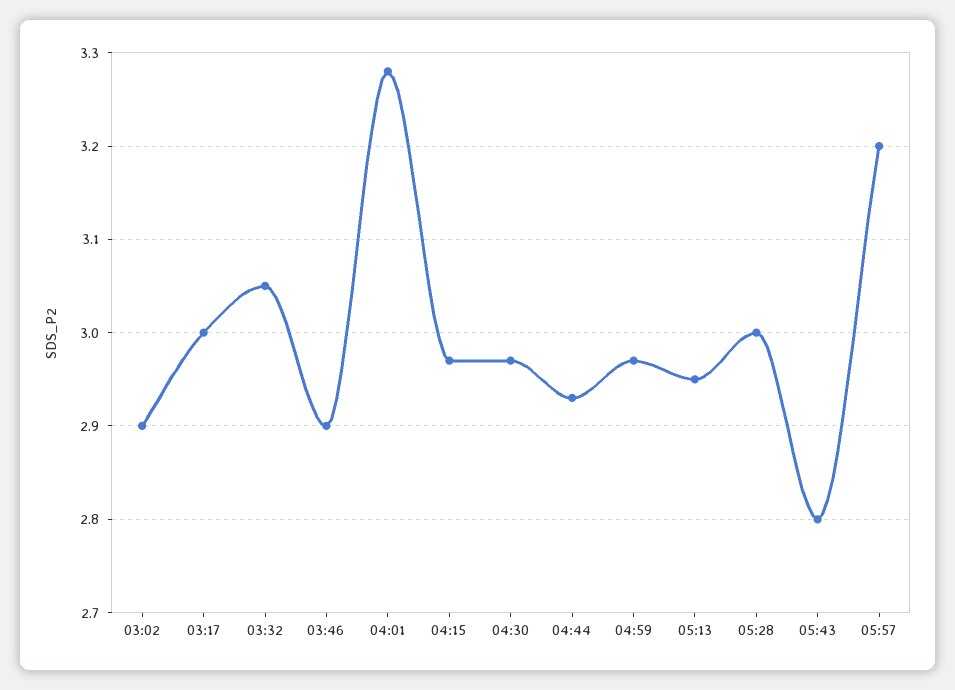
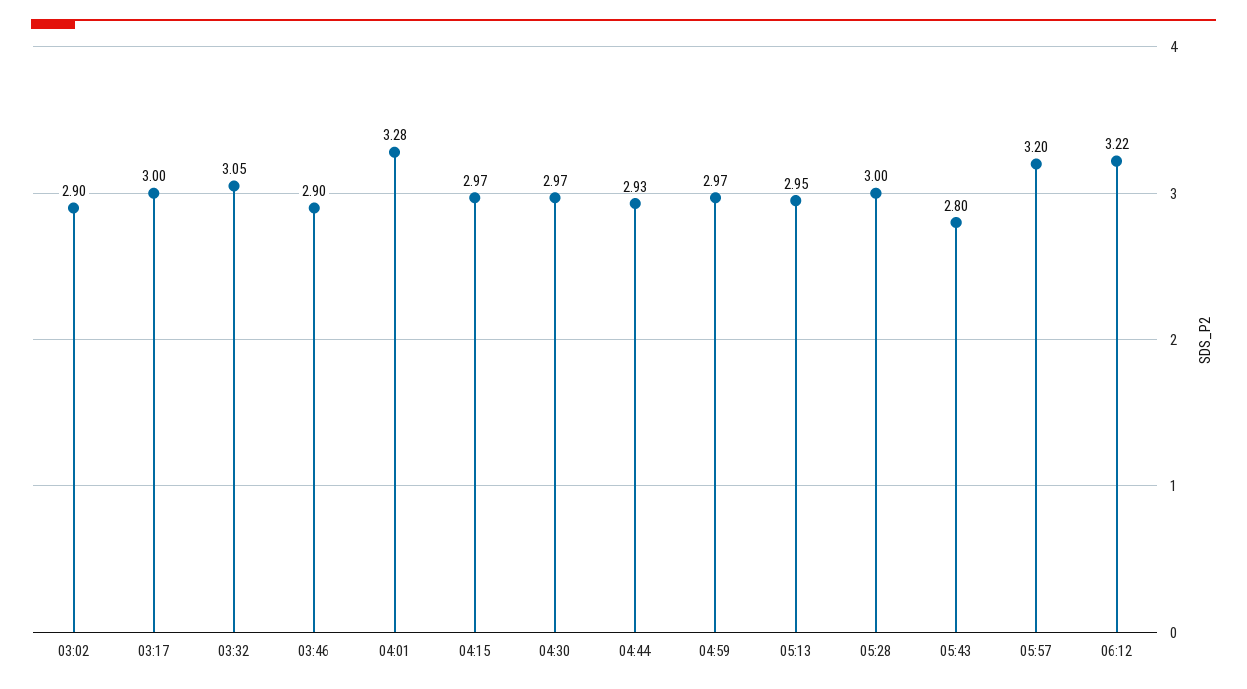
06:12: none -> 3.22

